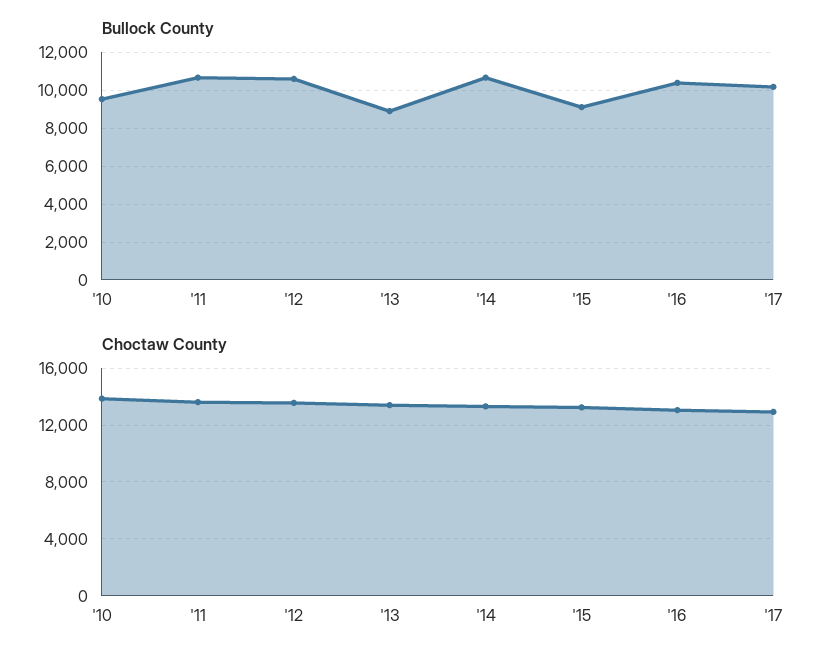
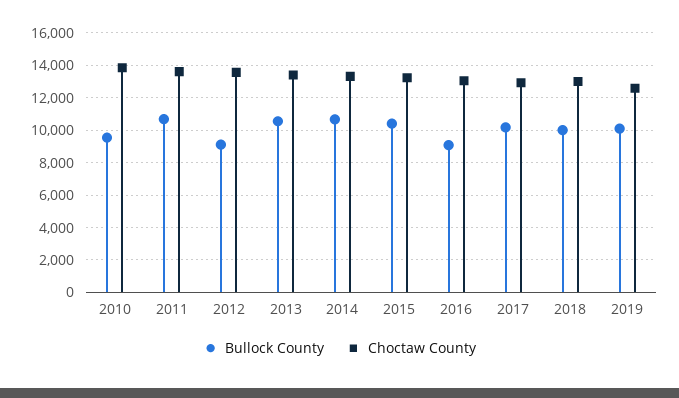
Bullock County, '12: 10500 -> 9000
Bullock County, '13: 9000 -> 10500
Bullock County, '15: 9000 -> 10500
Bullock County, '16: 10500 -> 9000
Bullock County, 2018: none -> 10000
Choctaw County, 2018: none -> 13000
Bullock County, 2019: none -> 10000
Choctaw County, 2019: none -> 12500

